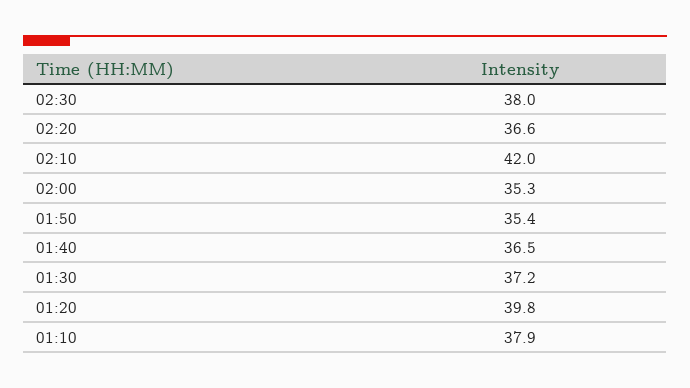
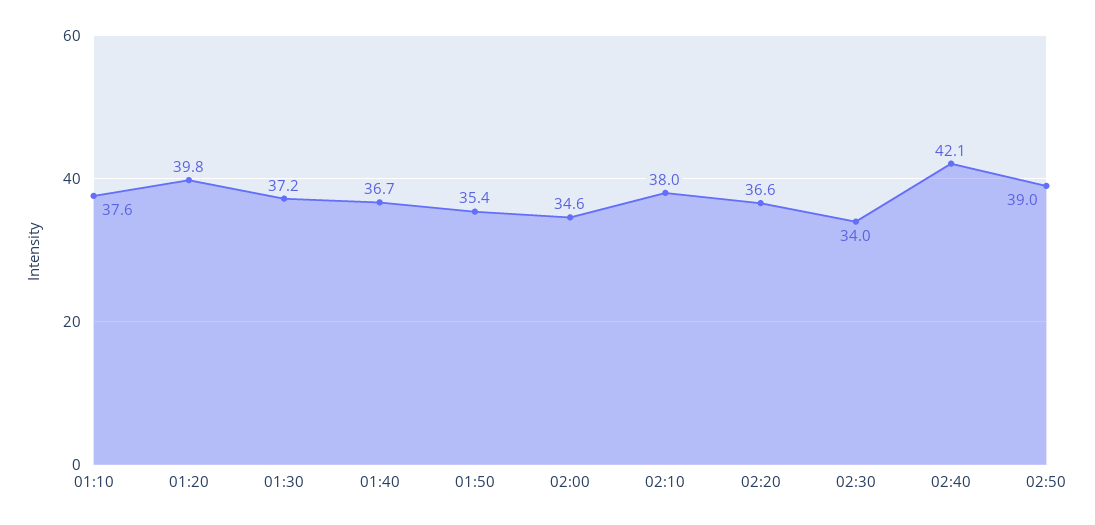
02:30: 38 -> 34
02:10: 42 -> 38
02:00: 35.3 -> 34.6
01:40: 36.5 -> 36.7
01:10: 37.9 -> 37.6
02:40: none -> 42.1
02:50: none -> 39

